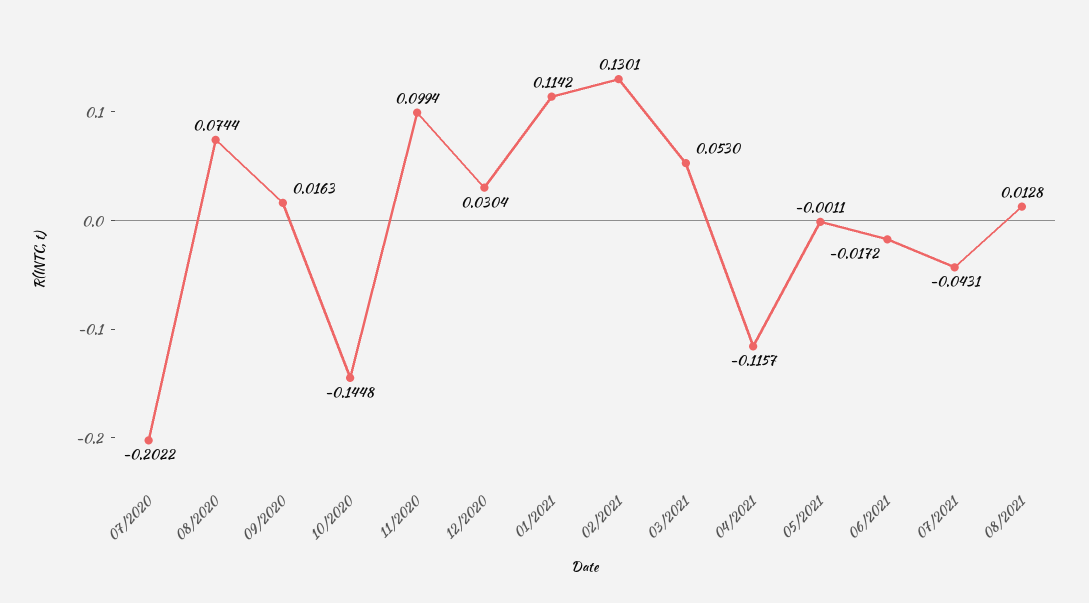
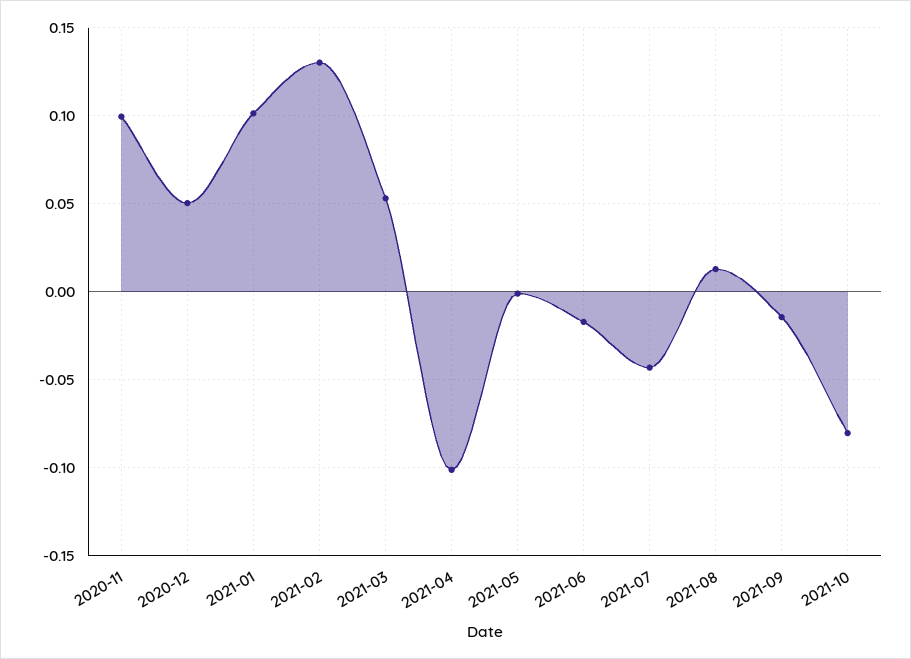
07/2020: -0.2022 -> none
08/2020: 0.0744 -> none
09/2020: 0.0163 -> none
10/2020: -0.1448 -> none
12/2020: 0.0304 -> 0.05
01/2021: 0.1142 -> 0.1
04/2021: -0.1157 -> -0.1
2021-09: none -> -0.015
2021-10: none -> -0.08

